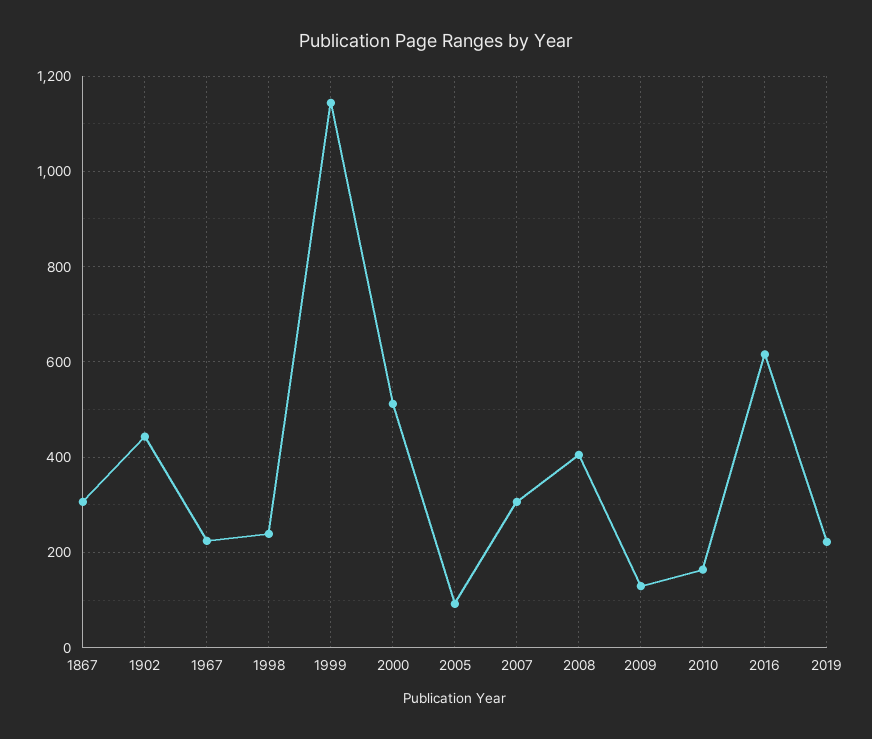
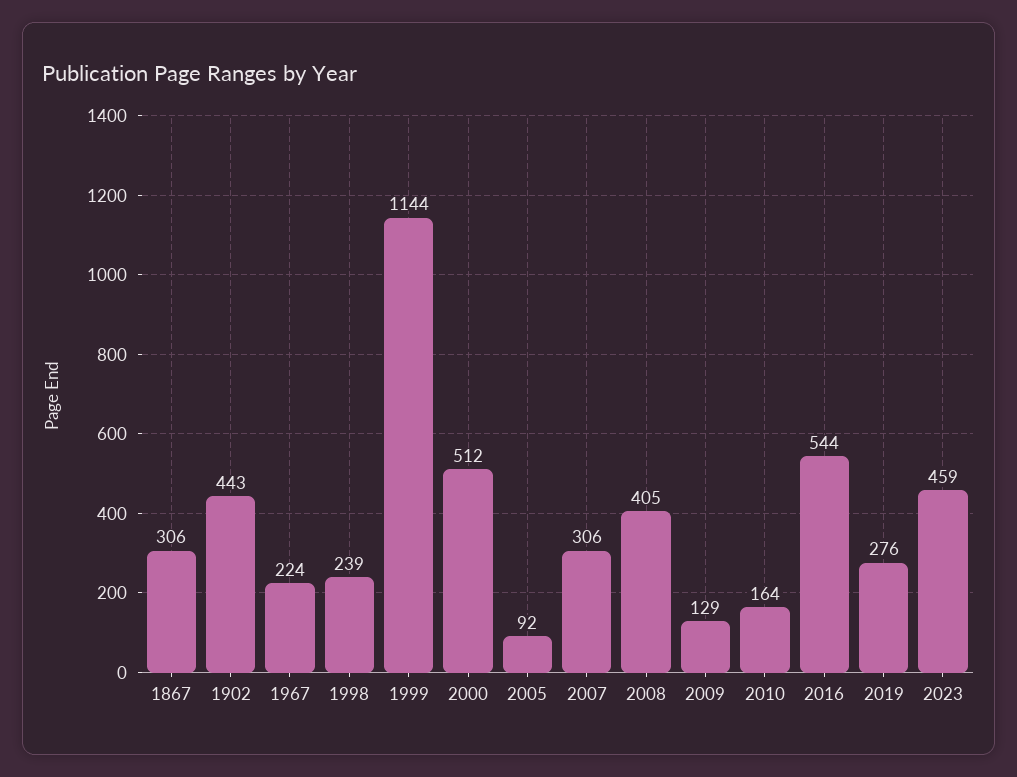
2016: 620 -> 544
2019: 220 -> 276
2023: none -> 459

